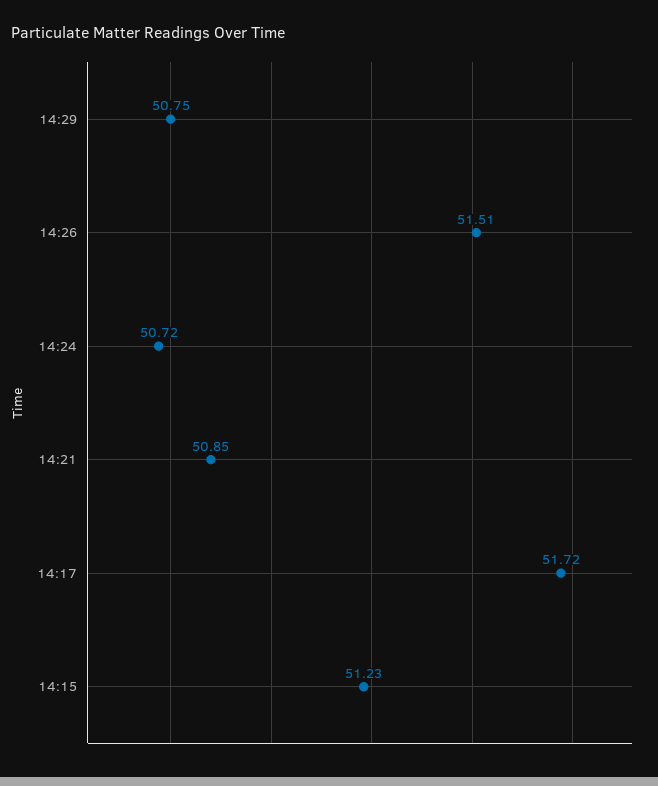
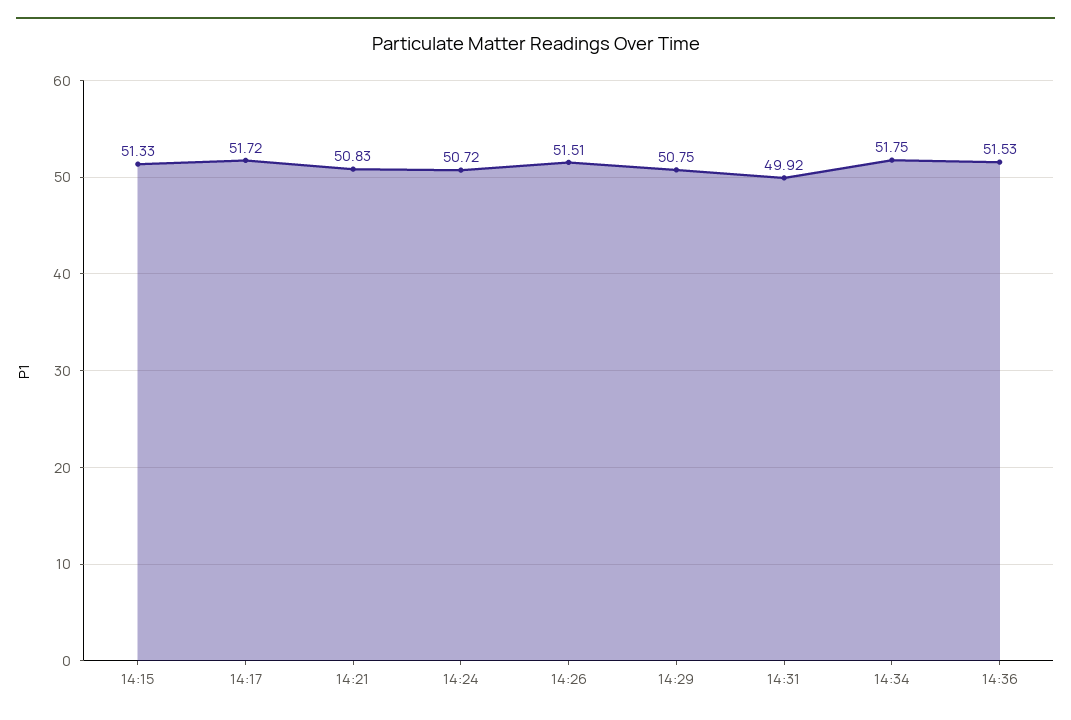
14:21: 50.85 -> 50.83
14:15: 51.23 -> 51.33
14:31: none -> 49.92
14:34: none -> 51.75
14:36: none -> 51.53

